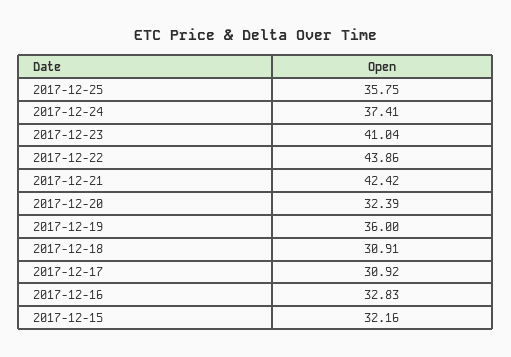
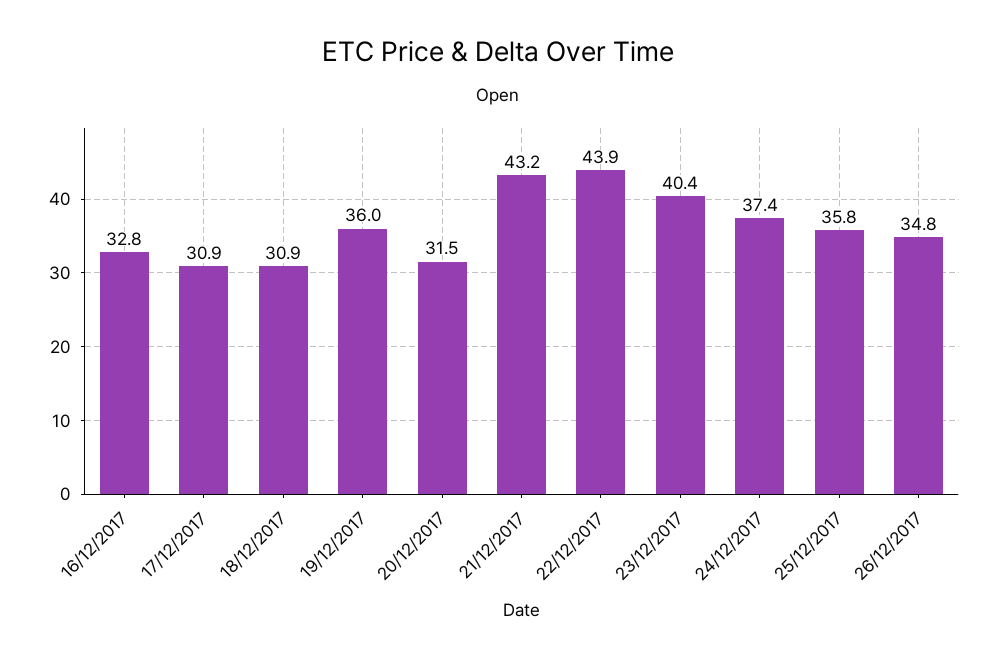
2017-12-23: 41.04 -> 40.4
2017-12-21: 42.42 -> 43.2
2017-12-20: 32.39 -> 31.5
2017-12-15: 32.16 -> none
26/12/2017: none -> 34.8

